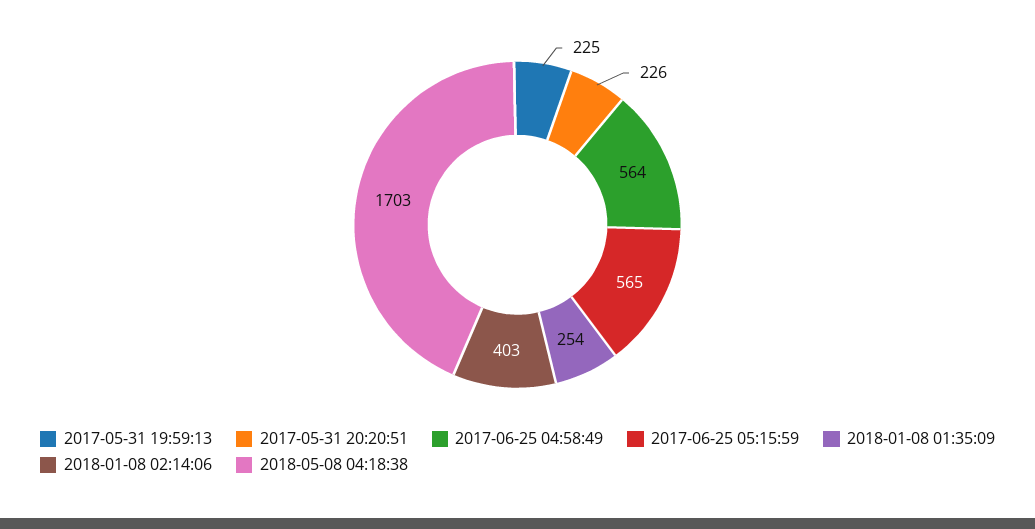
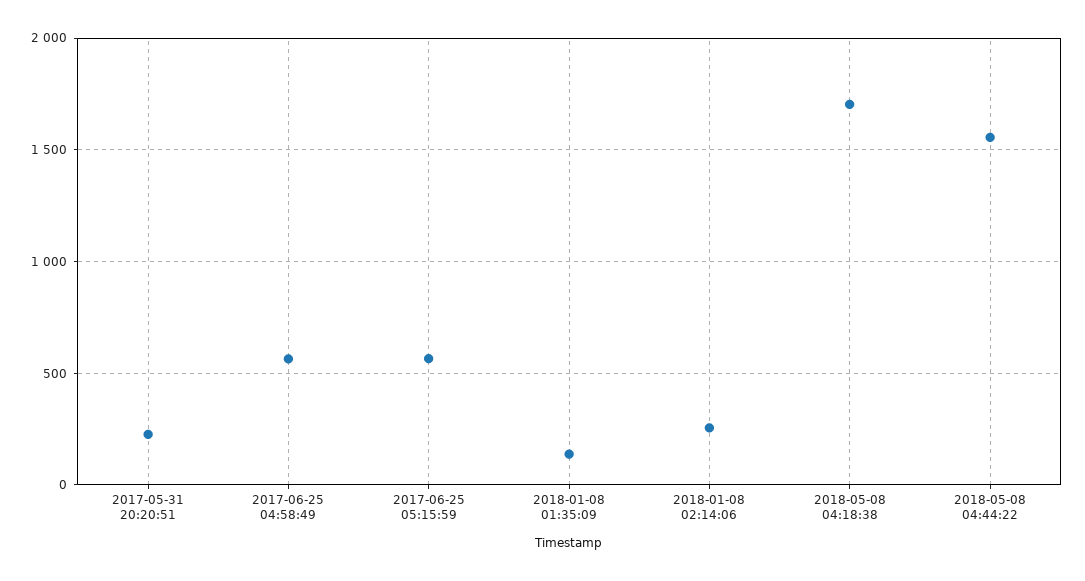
2017-05-31 19:59:13: 225 -> none
2018-01-08 01:35:09: 254 -> 150
2018-01-08 02:14:06: 403 -> 250
2018-05-08 04:44:22: none -> 1550

